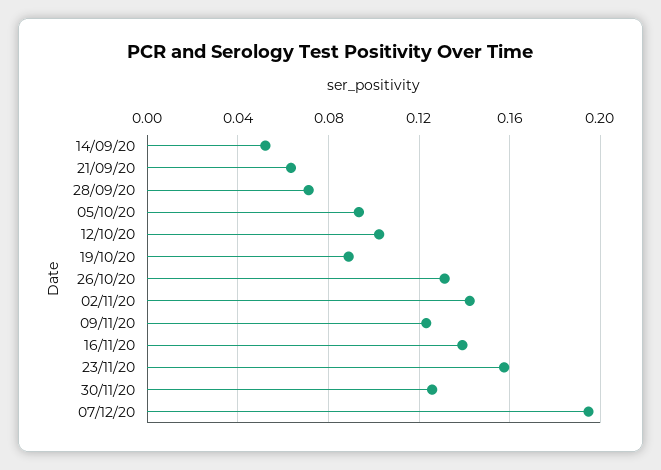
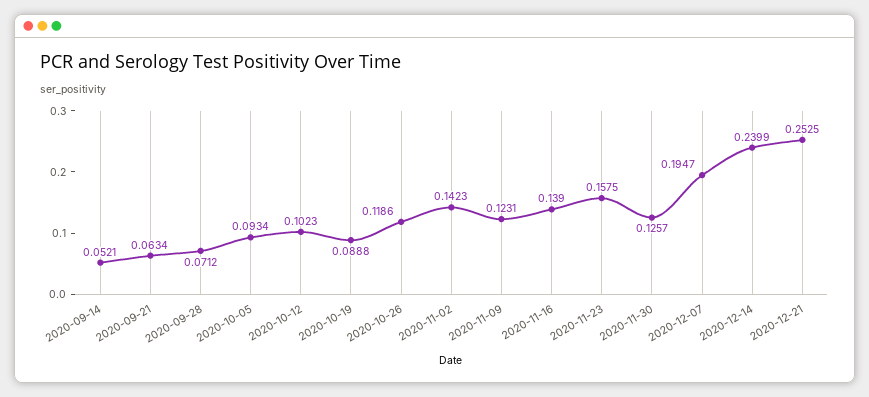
26/10/20: 0.13 -> 0.1186
2020-12-14: none -> 0.2399
2020-12-21: none -> 0.2525

